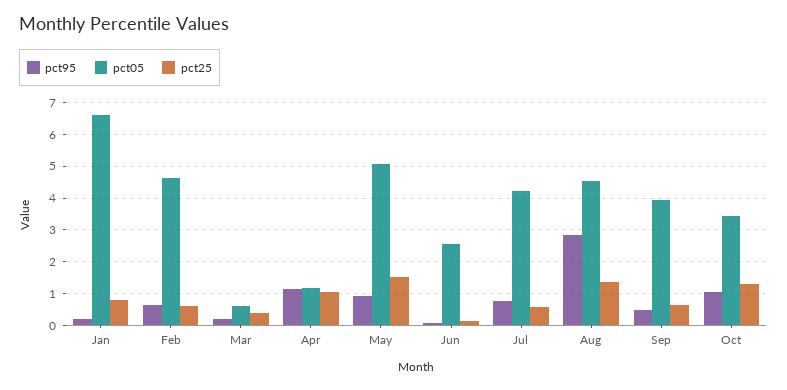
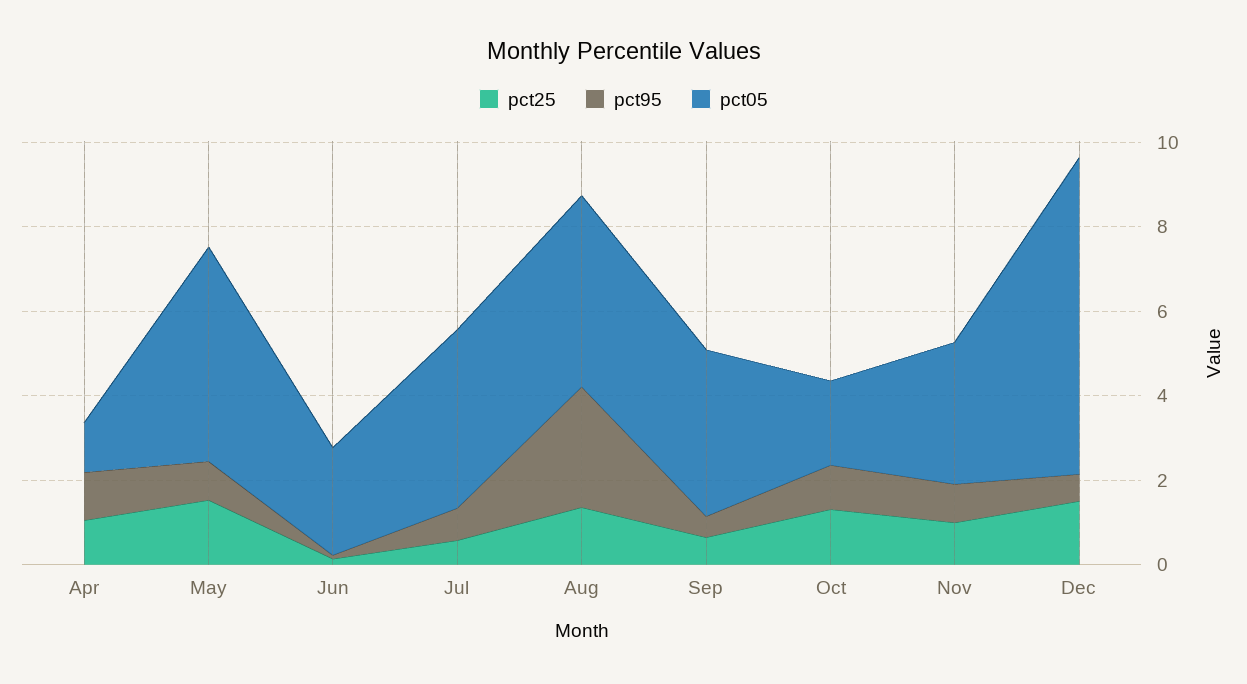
pct95, Jan: 0.2 -> none
pct05, Jan: 6.6 -> none
pct25, Jan: 0.8 -> none
pct95, Feb: 0.6 -> none
pct05, Feb: 4.6 -> none
pct25, Feb: 0.6 -> none
pct95, Mar: 0.2 -> none
pct05, Mar: 0.6 -> none
pct25, Mar: 0.4 -> none
pct05, Oct: 3.4 -> 2
pct25, Nov: none -> 1
pct95, Nov: none -> 1
pct05, Nov: none -> 3.5
pct25, Dec: none -> 1.5
pct95, Dec: none -> 0.5
pct05, Dec: none -> 7.5

